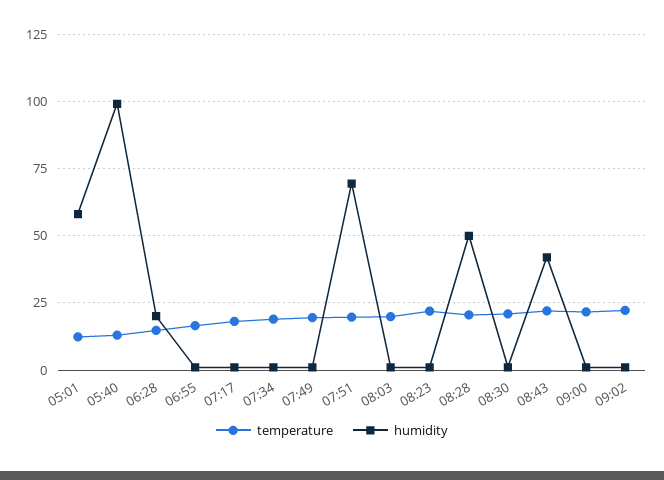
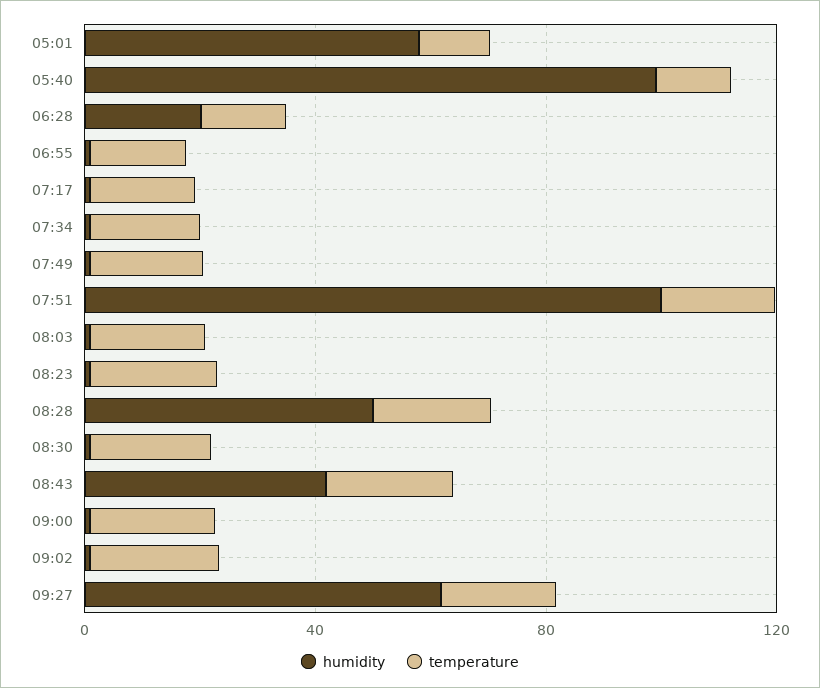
humidity, 07:51: 70 -> 100
humidity, 09:27: none -> 60
temperature, 09:27: none -> 20

